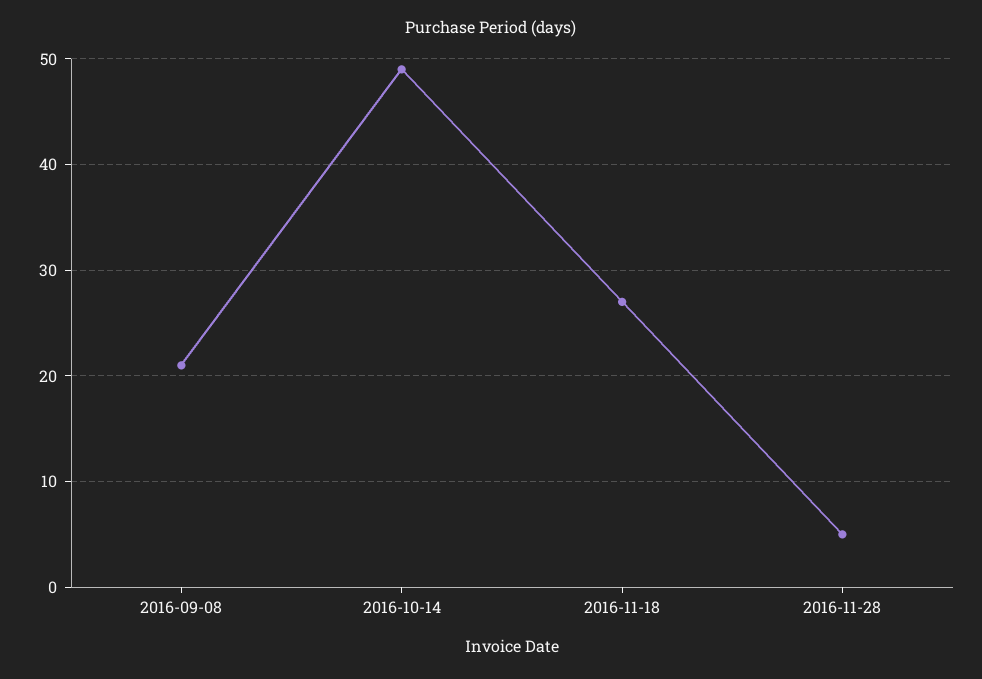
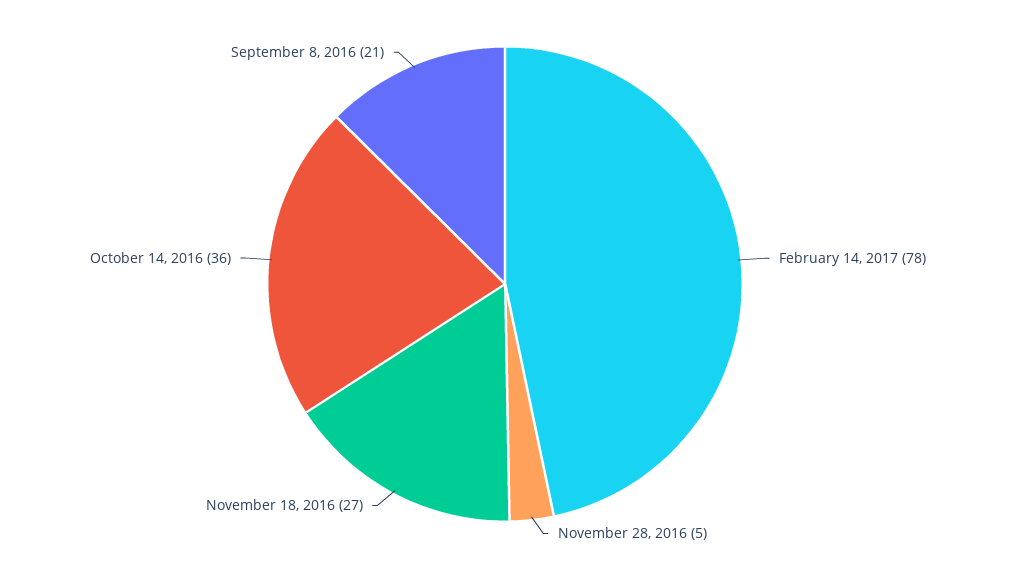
2016-10-14: 49 -> 36
February 14, 2017: none -> 78

